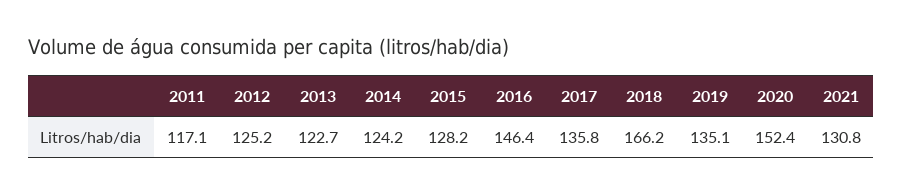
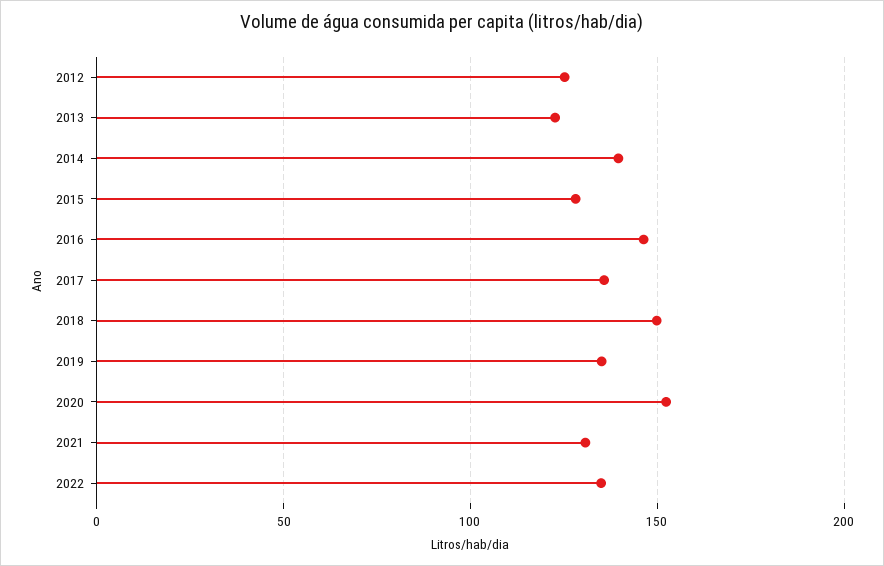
2011: 117.1 -> none
2014: 124.2 -> 140
2018: 166.2 -> 150
2022: none -> 135

